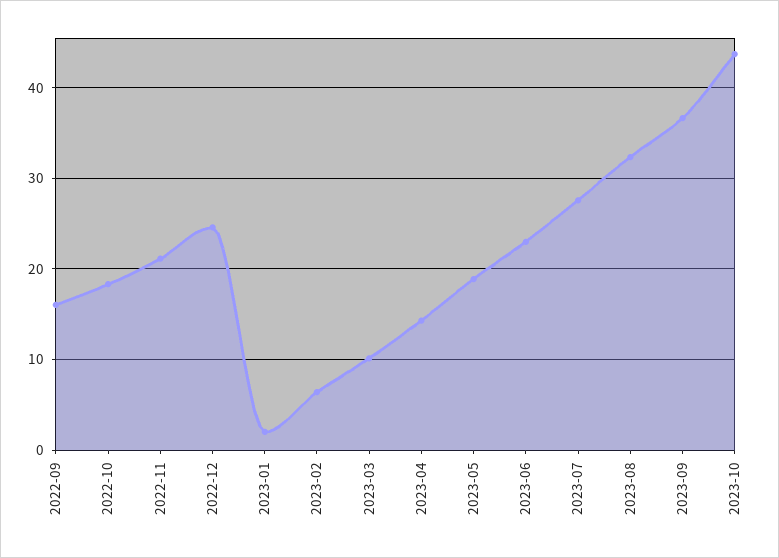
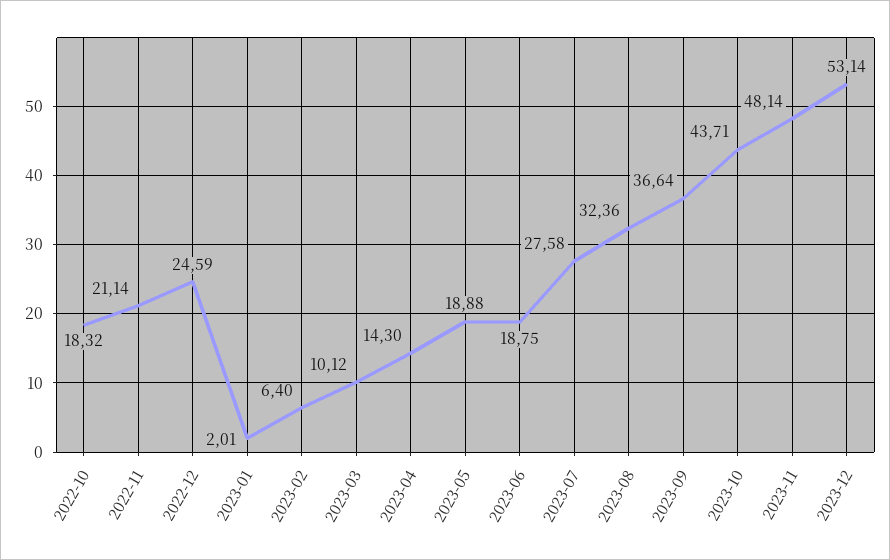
2022-09: 16 -> none
2023-06: 23 -> 18.75
2023-11: none -> 48.14
2023-12: none -> 53.14

